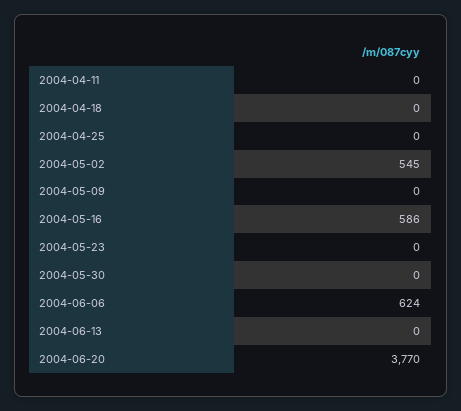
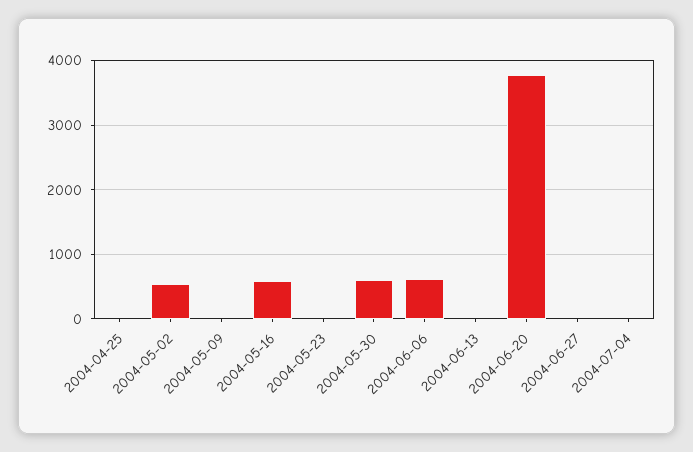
2004-04-11: 0 -> none
2004-04-18: 0 -> none
2004-05-30: 0 -> 600
2004-06-27: none -> 0
2004-07-04: none -> 0

